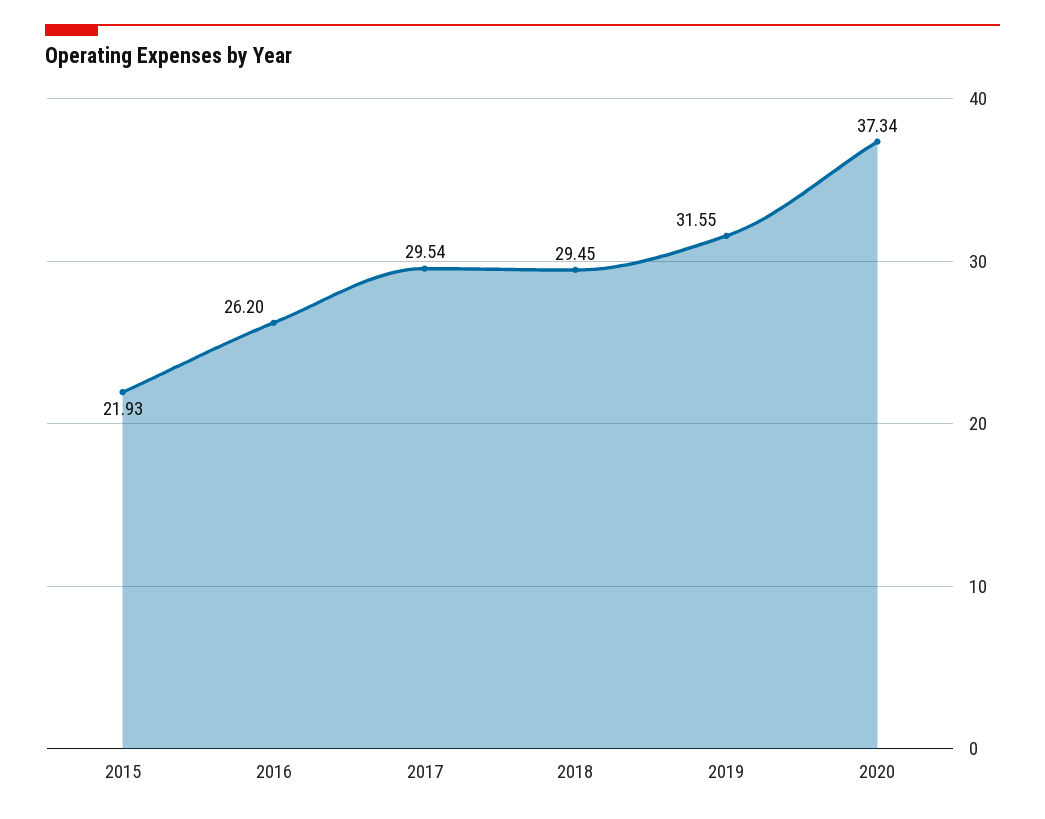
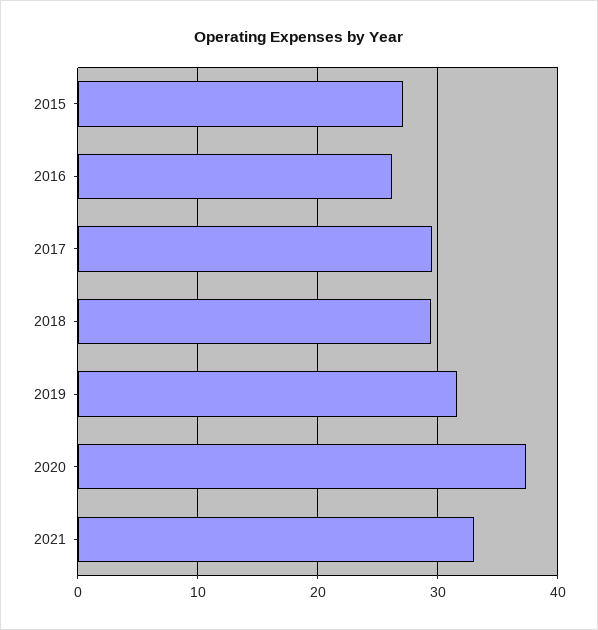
2015: 21.93 -> 27
2021: none -> 33

